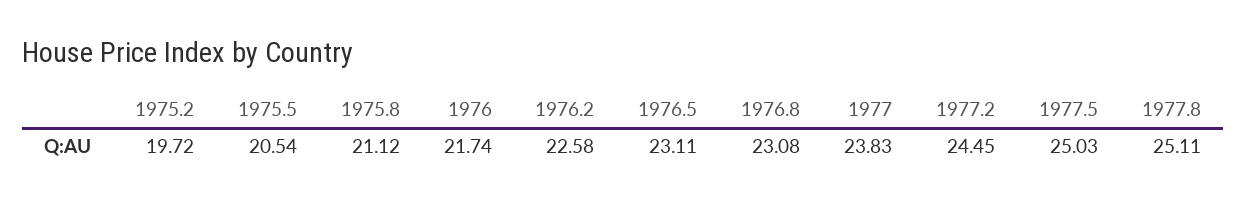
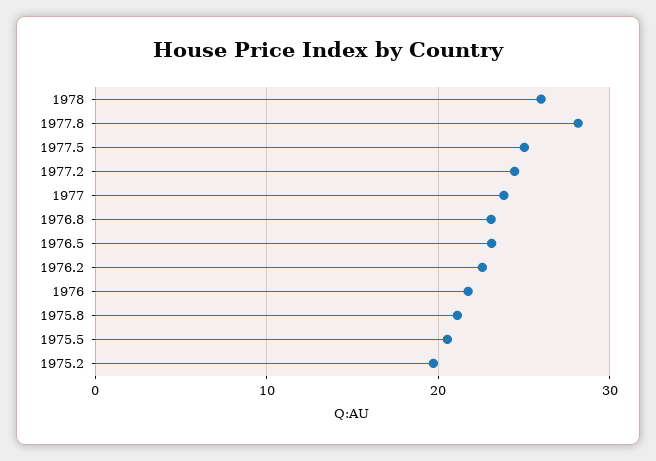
1977.8: 25.11 -> 28
1978: none -> 26

